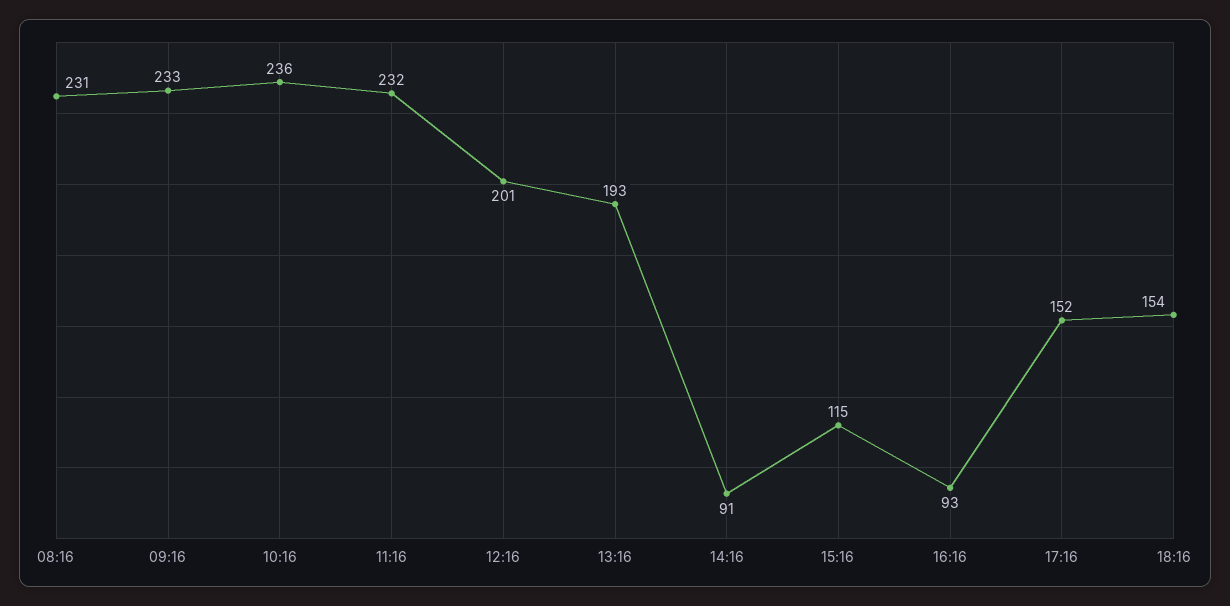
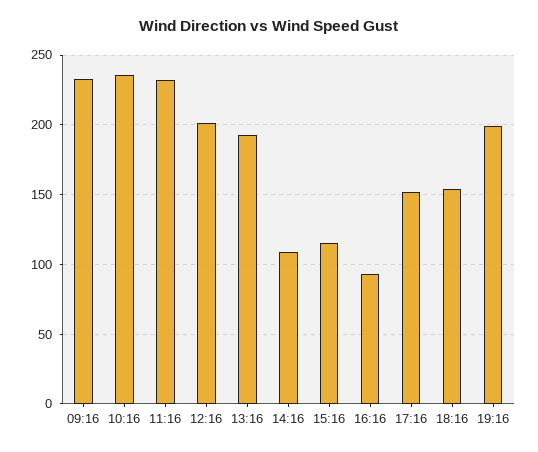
08:16: 231 -> none
14:16: 91 -> 110
19:16: none -> 200

